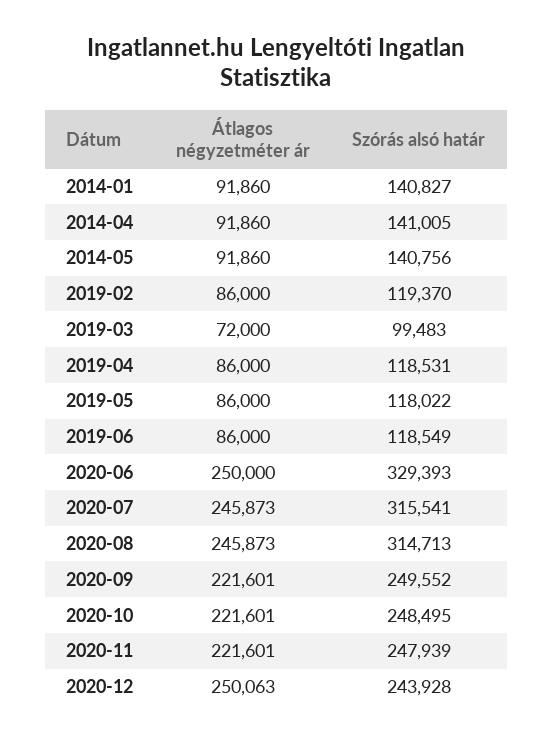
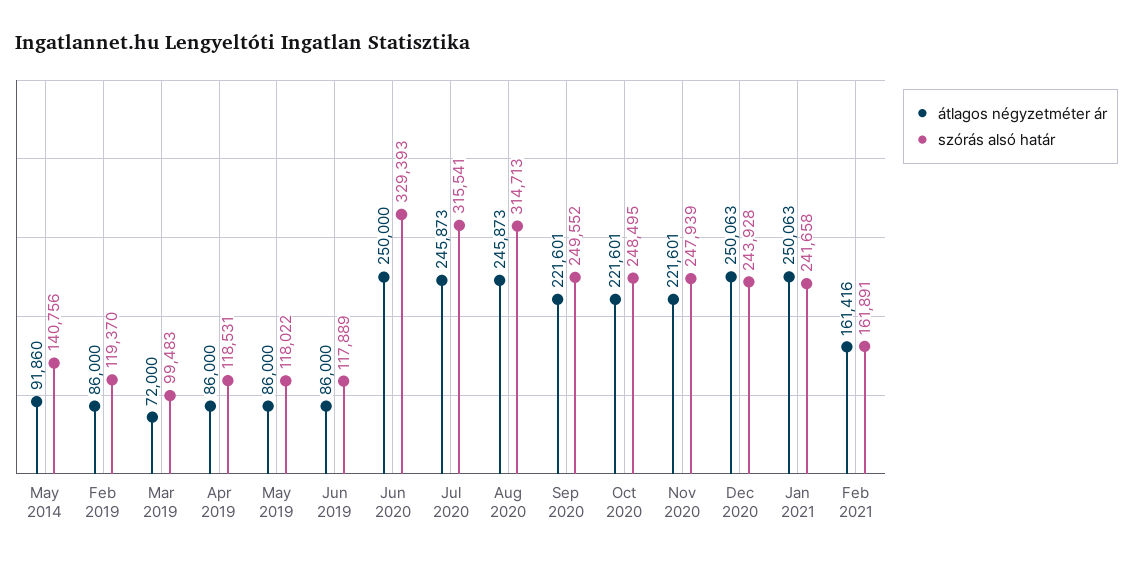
Átlagos négyzetméter ár, 2014-01: 91860 -> none
Szórás alsó határ, 2014-01: 140827 -> none
Átlagos négyzetméter ár, 2014-04: 91860 -> none
Szórás alsó határ, 2014-04: 141005 -> none
Szórás alsó határ, 2019-06: 118549 -> 117889
Átlagos négyzetméter ár, Jan 2021: none -> 250063
Szórás alsó határ, Jan 2021: none -> 241658
Átlagos négyzetméter ár, Feb 2021: none -> 161416
Szórás alsó határ, Feb 2021: none -> 161891

